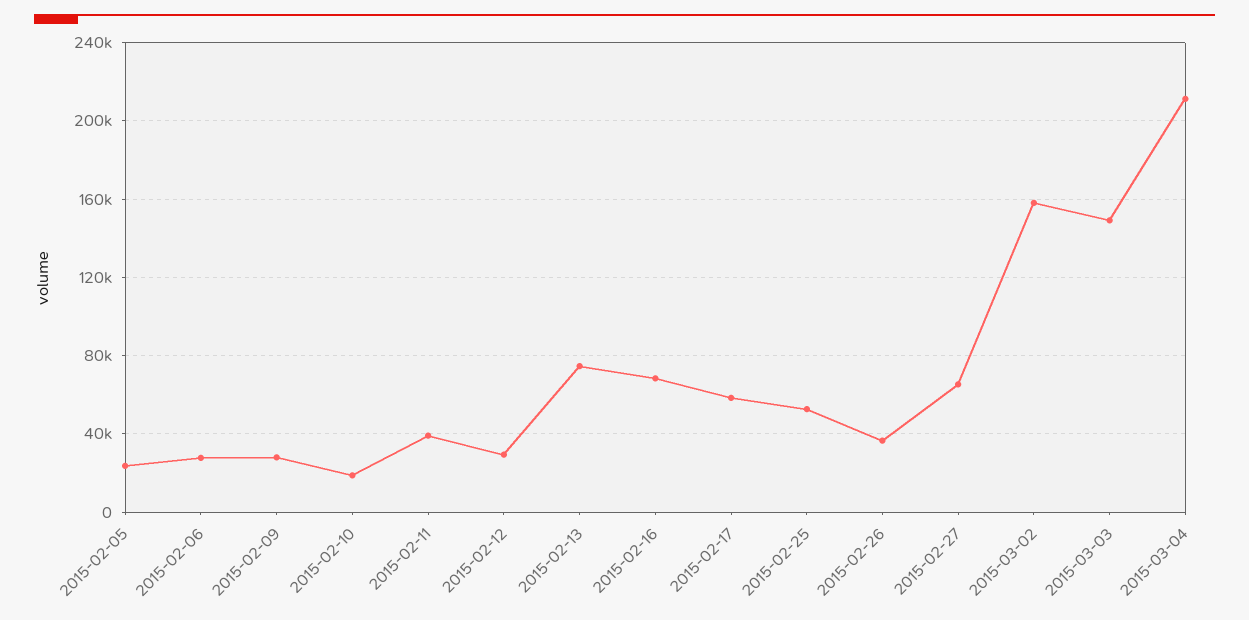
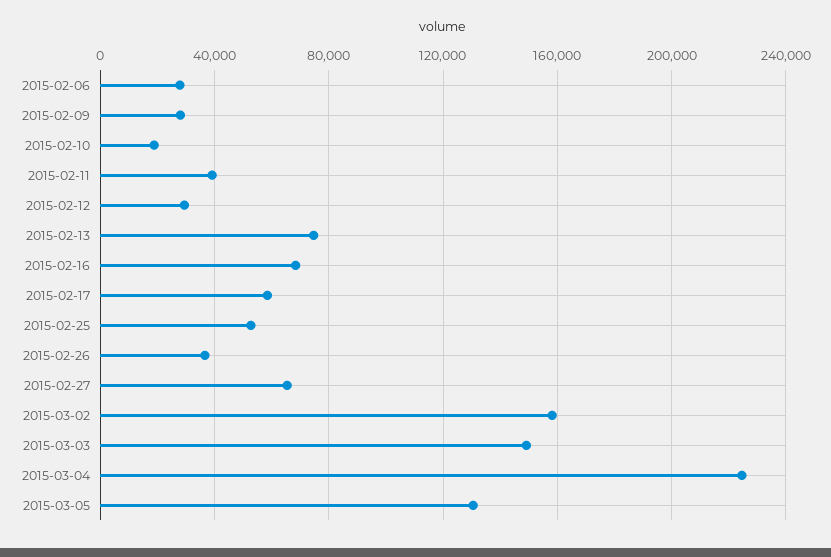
2015-02-05: 25000 -> none
2015-03-04: 210000 -> 225000
2015-03-05: none -> 130000

